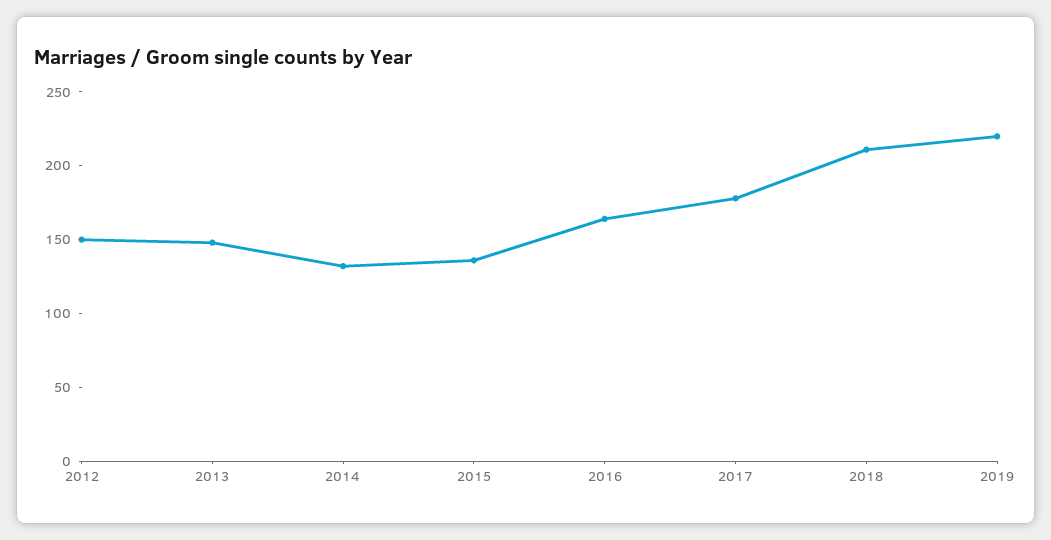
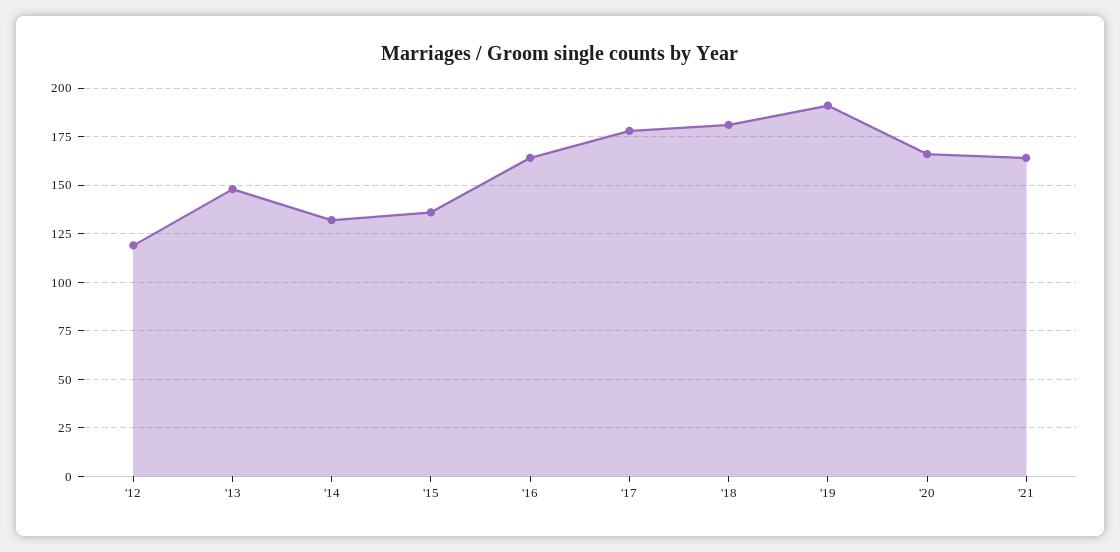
2012: 150 -> 120
2018: 210 -> 180
2019: 220 -> 190
'20: none -> 165
'21: none -> 165

